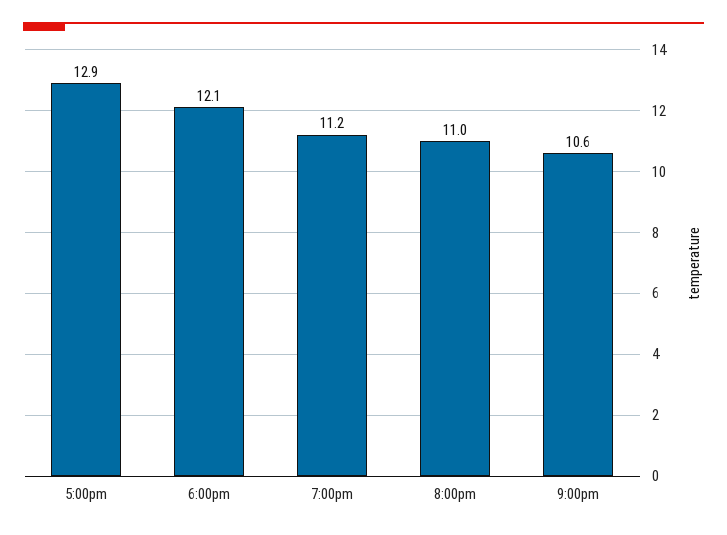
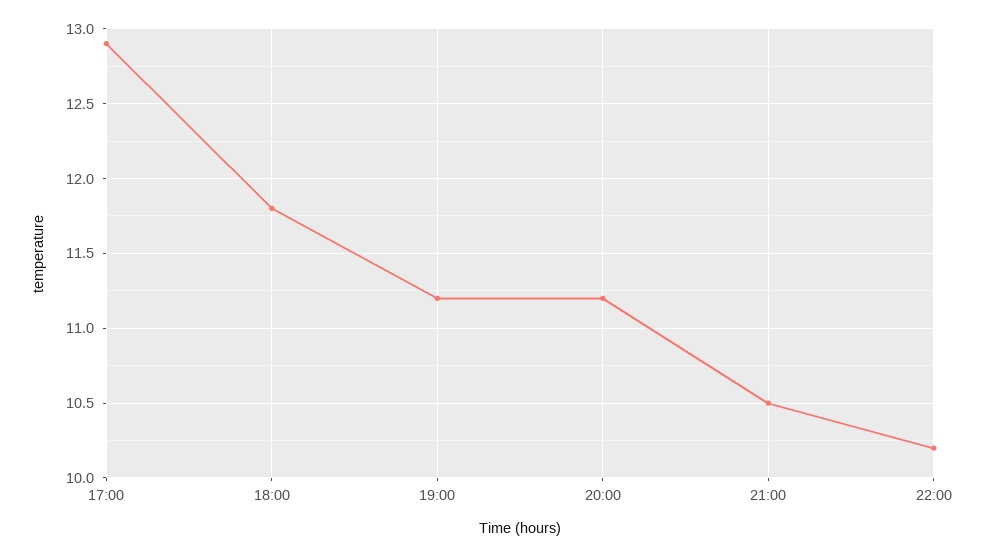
6:00pm: 12.1 -> 11.8
8:00pm: 11 -> 11.2
9:00pm: 10.6 -> 10.5
22:00: none -> 10.2

